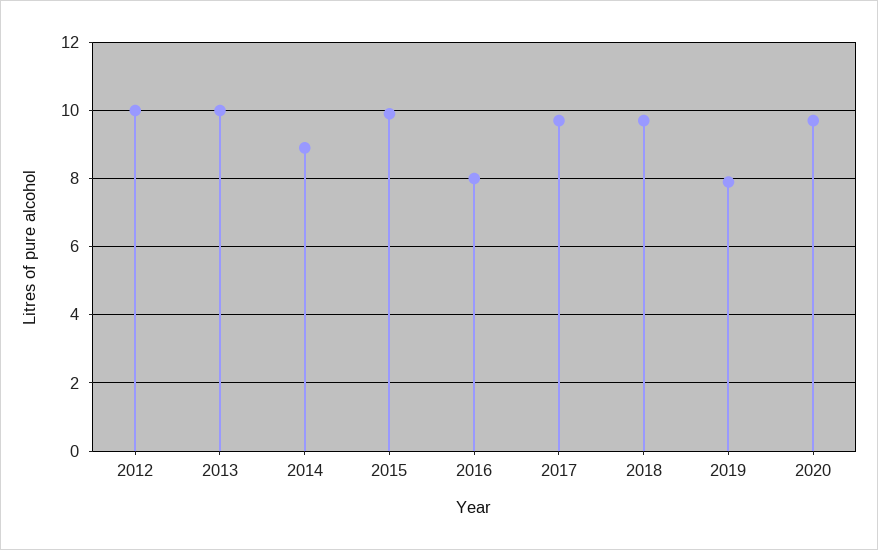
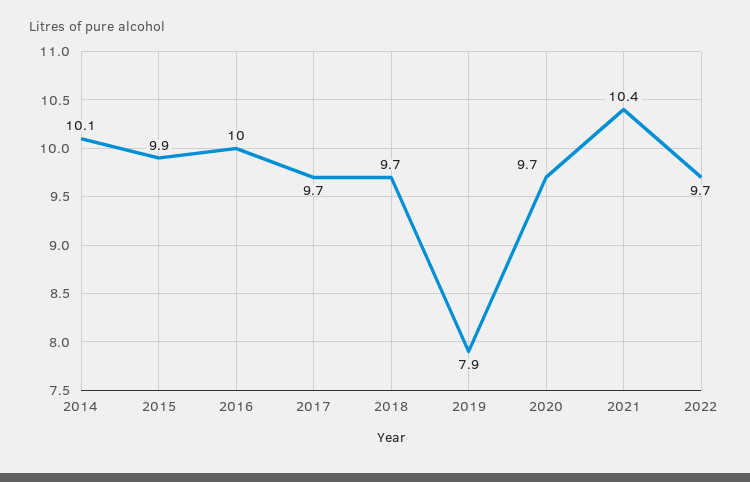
2012: 10 -> none
2013: 10 -> none
2014: 9 -> 10.1
2016: 8 -> 10
2021: none -> 10.4
2022: none -> 9.7

